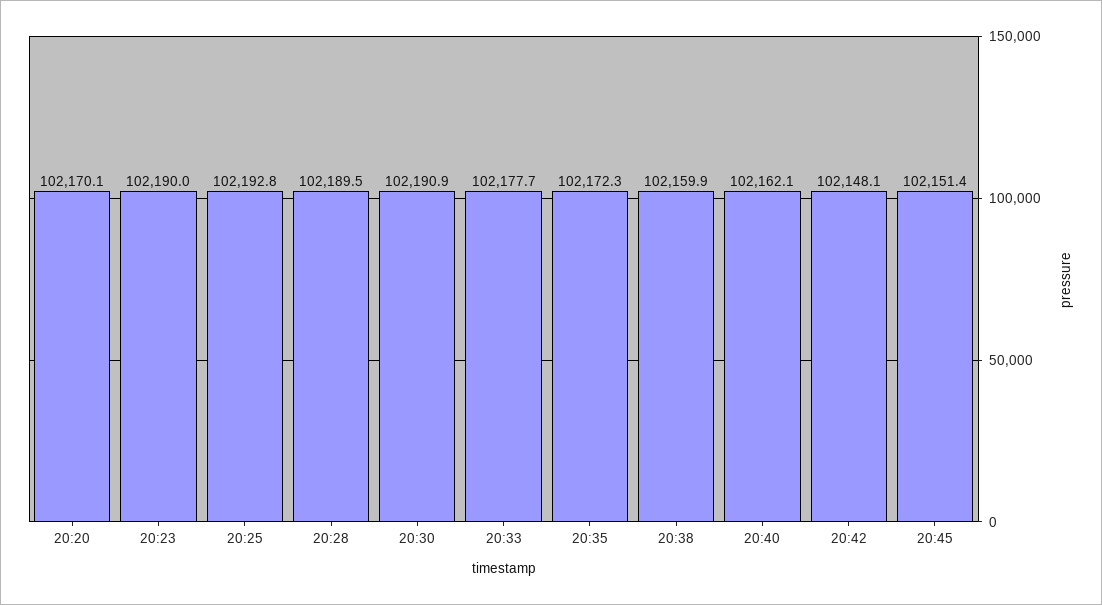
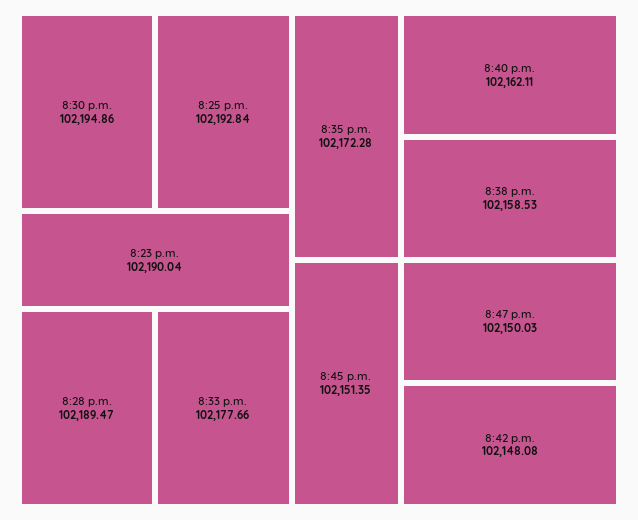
20:20: 102170.1 -> none
20:30: 102190.9 -> 102194.86
20:38: 102159.9 -> 102158.53
8:47 p.m.: none -> 102150.03

